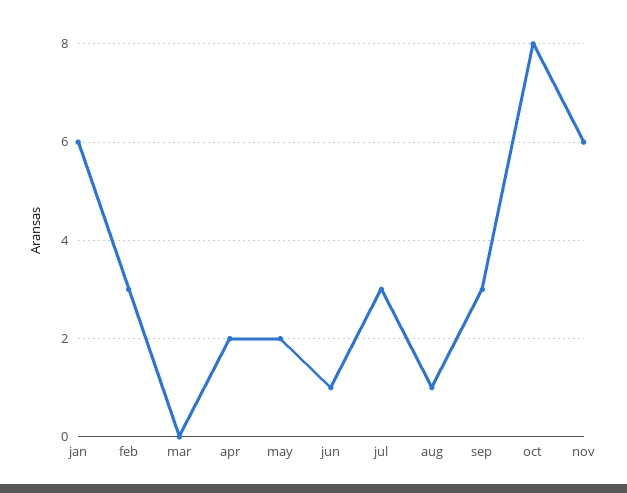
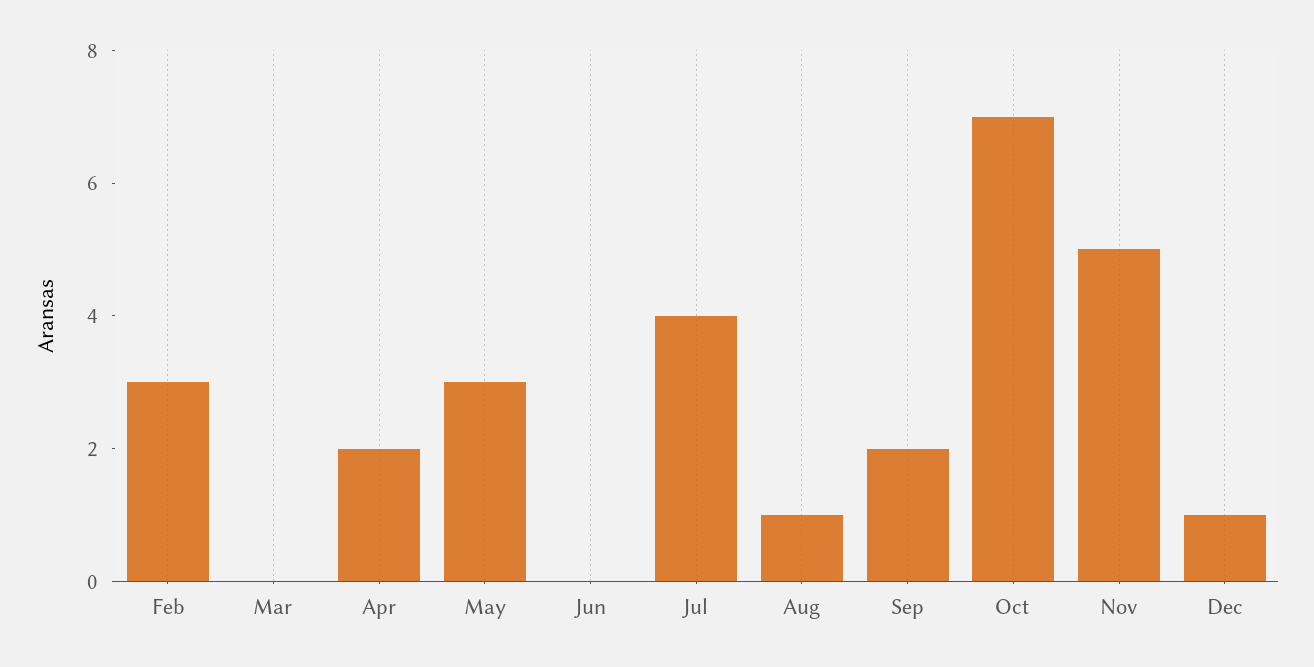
jan: 6 -> none
may: 2 -> 3
jun: 1 -> 0
jul: 3 -> 4
sep: 3 -> 2
oct: 8 -> 7
nov: 6 -> 5
Dec: none -> 1

